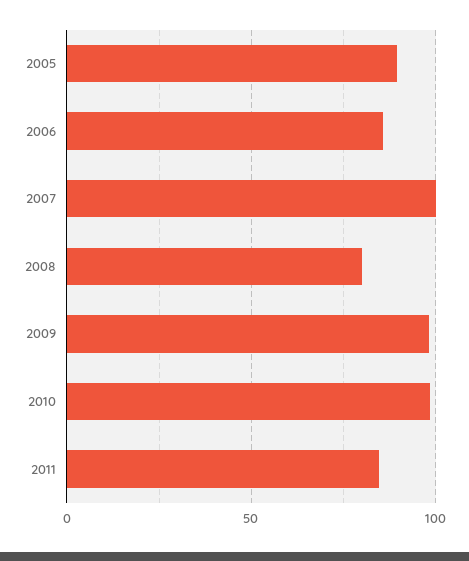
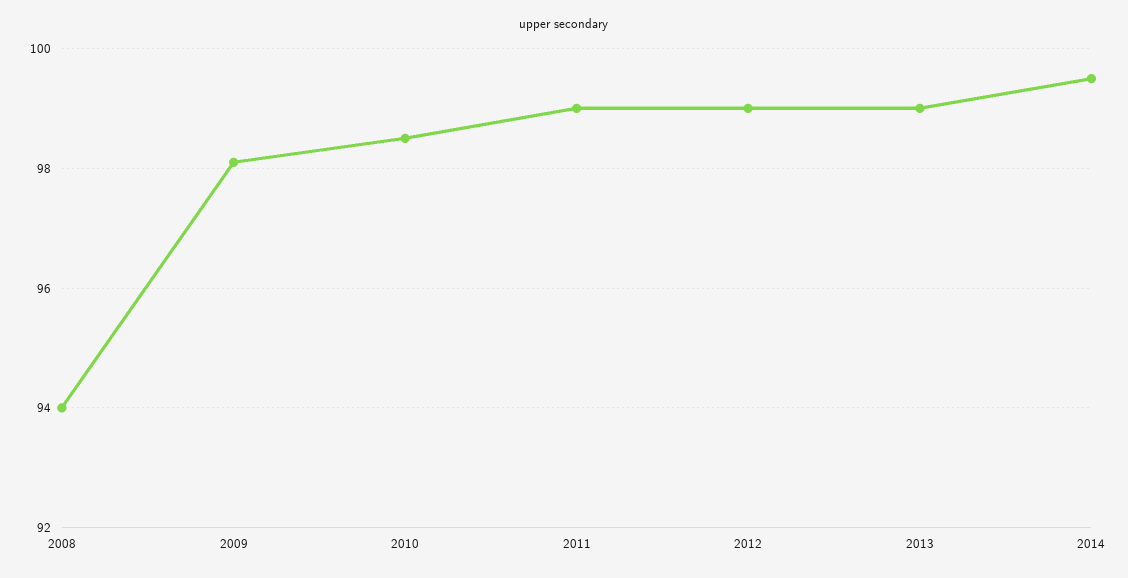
2005: 90 -> none
2006: 85 -> none
2007: 100 -> none
2008: 80 -> 94
2011: 85 -> 99
2012: none -> 99
2013: none -> 99
2014: none -> 99.5

